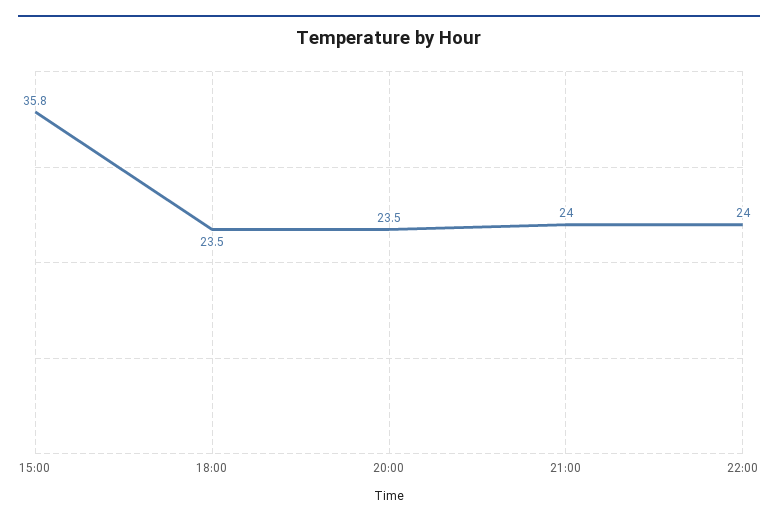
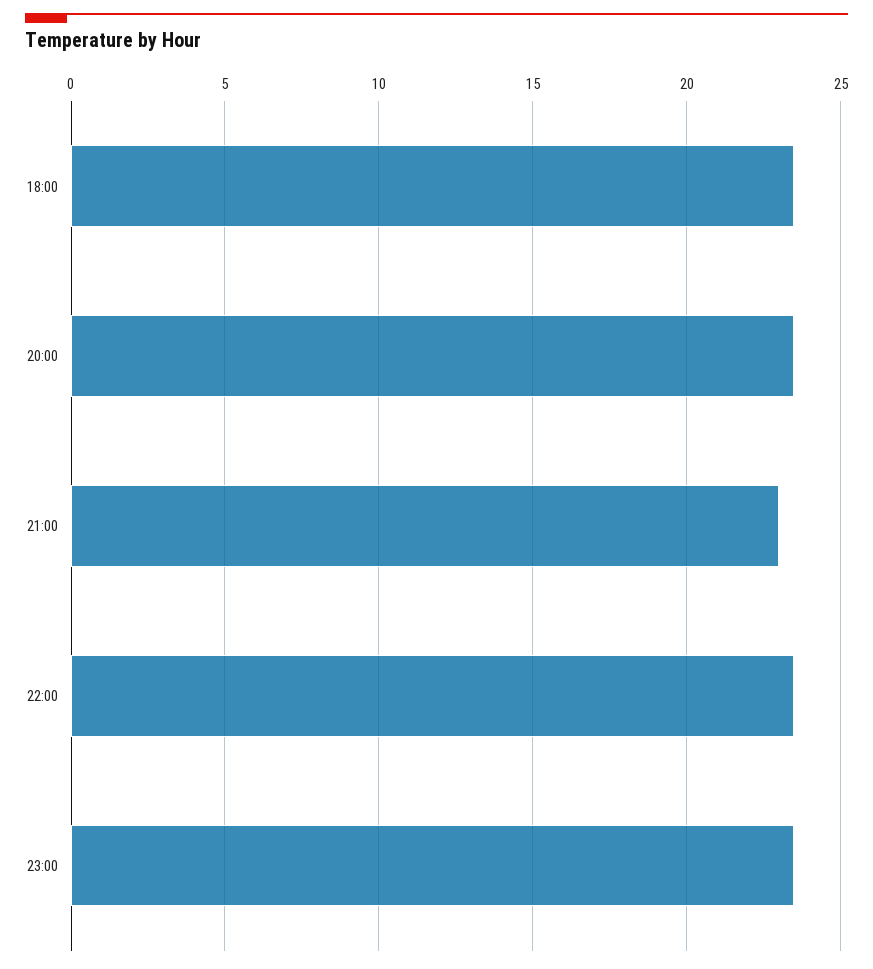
15:00: 35.8 -> none
21:00: 24 -> 23
22:00: 24 -> 23.5
23:00: none -> 23.5

